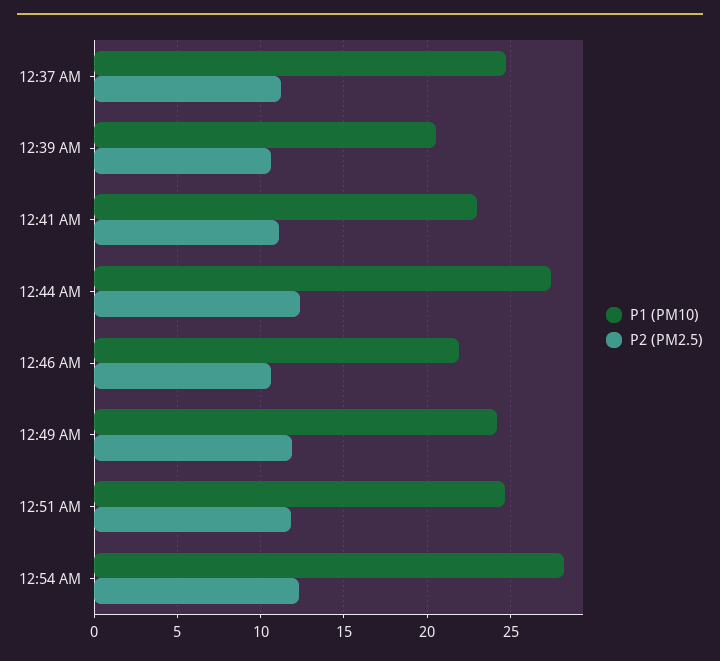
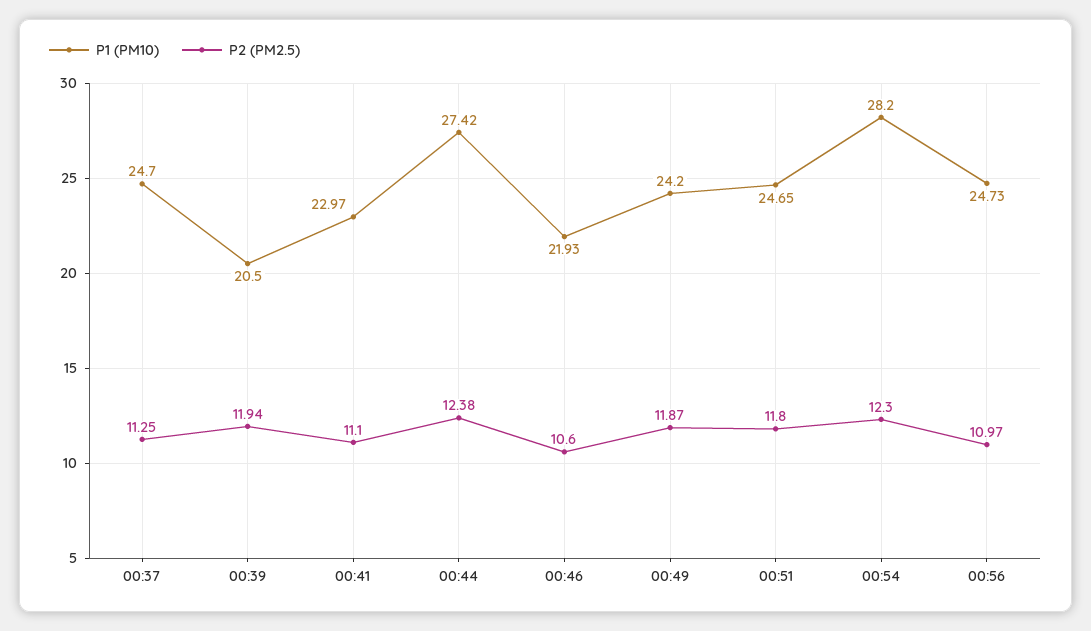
P2 (PM2.5), 12:39 AM: 10.5 -> 11.94
P1 (PM10), 00:56: none -> 24.73
P2 (PM2.5), 00:56: none -> 10.97

